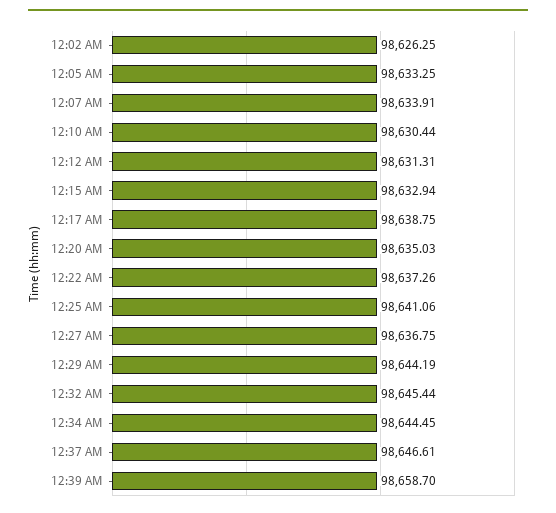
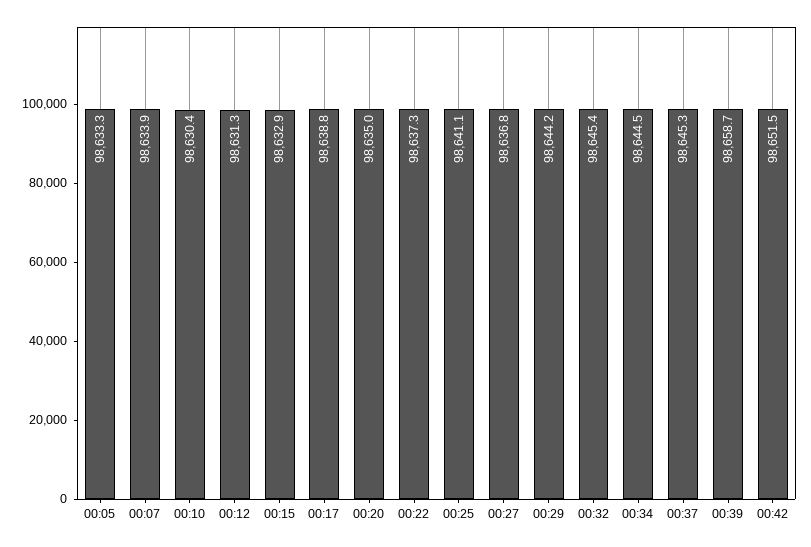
12:02 AM: 98626.25 -> none
12:37 AM: 98646.61 -> 98645.3
00:42: none -> 98651.5

